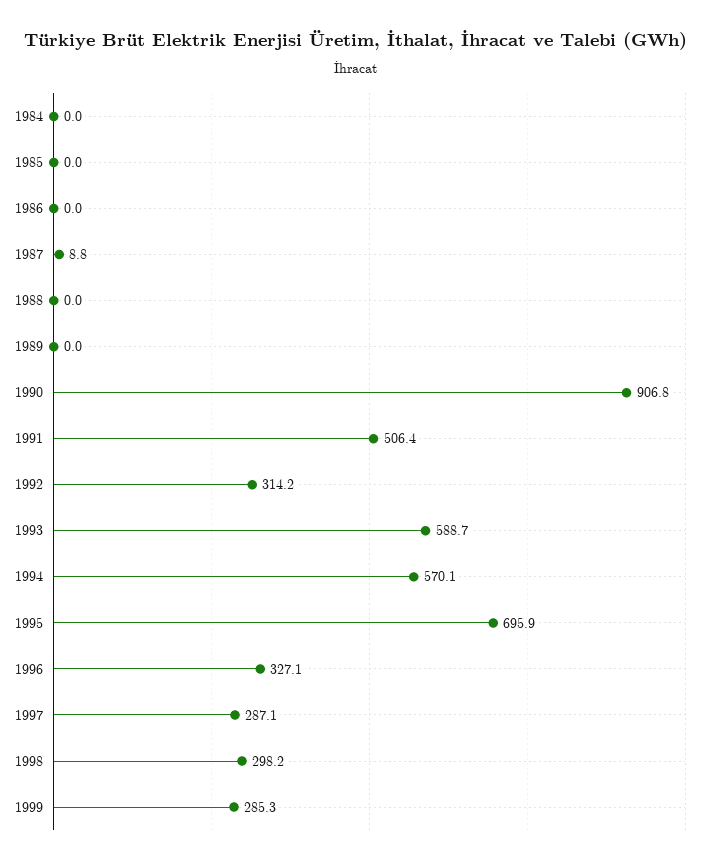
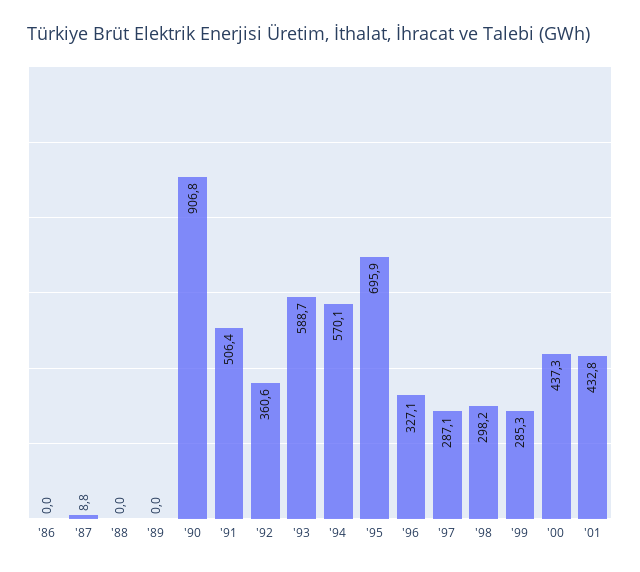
1984: 0 -> none
1985: 0 -> none
1992: 314.2 -> 360.6
'00: none -> 437.3
'01: none -> 432.8

